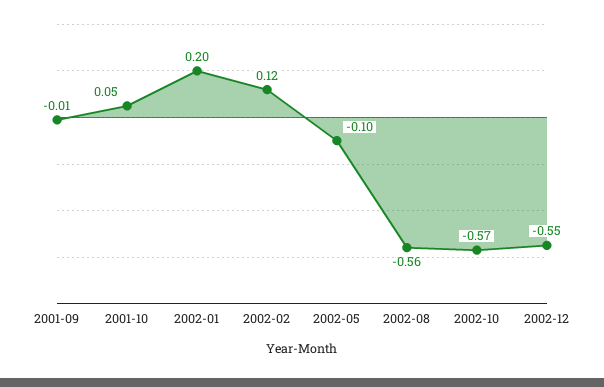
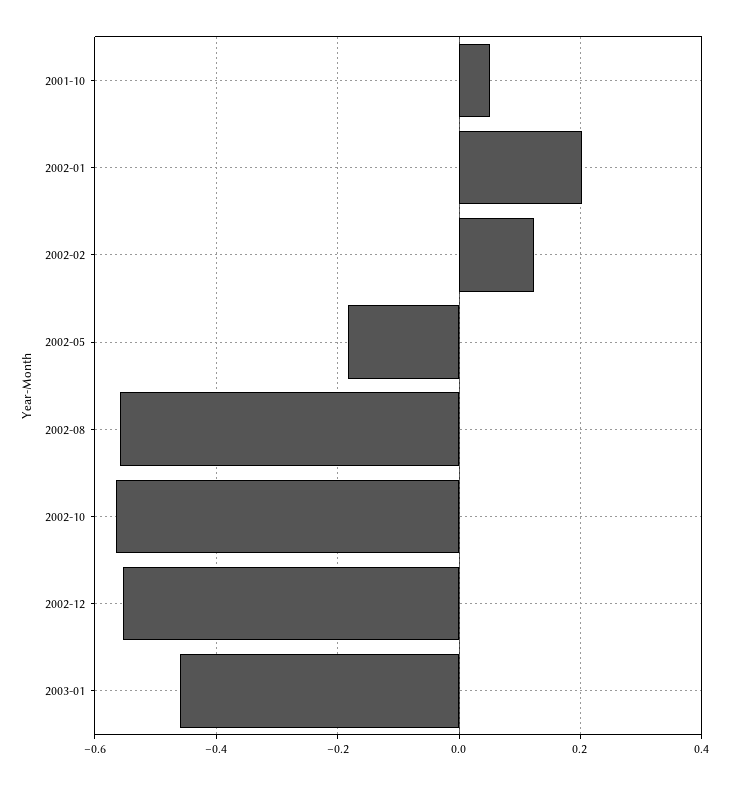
2001-09: -0.01 -> none
2002-05: -0.1 -> -0.18
2003-01: none -> -0.46

